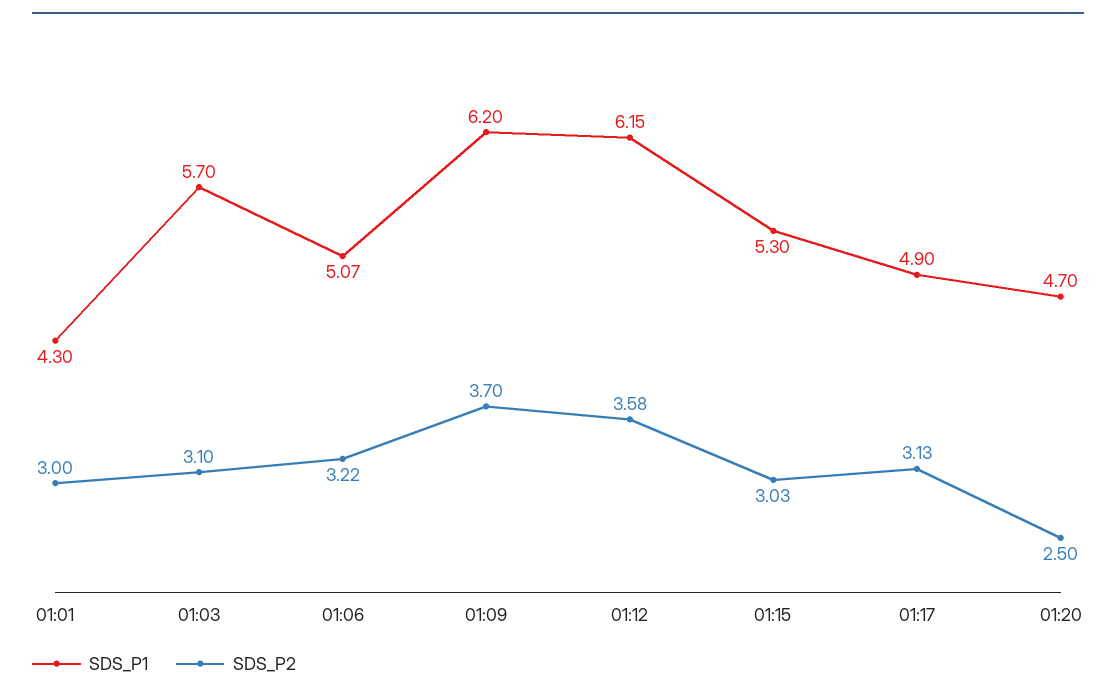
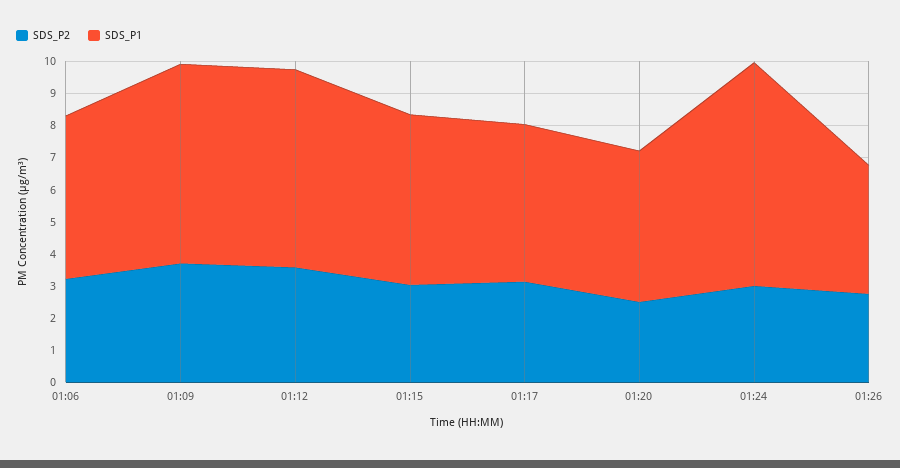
SDS_P1, 01:01: 4.3 -> none
SDS_P2, 01:01: 3 -> none
SDS_P1, 01:03: 5.7 -> none
SDS_P2, 01:03: 3.1 -> none
SDS_P2, 01:24: none -> 3
SDS_P1, 01:24: none -> 7
SDS_P2, 01:26: none -> 2.75
SDS_P1, 01:26: none -> 4

